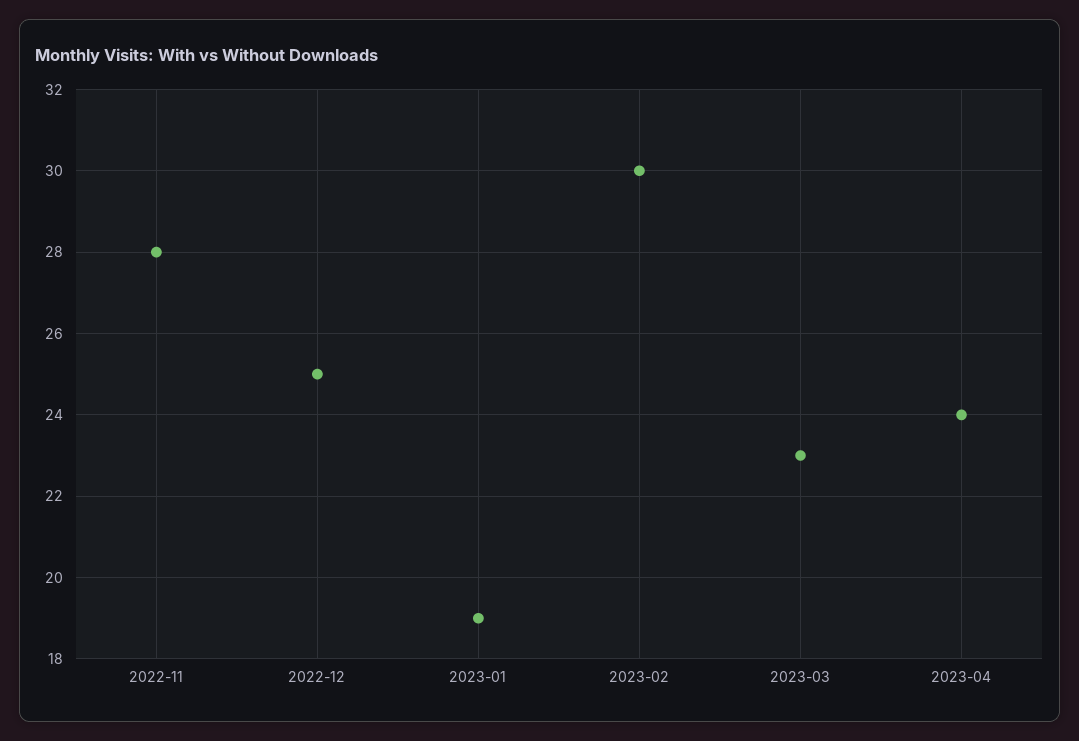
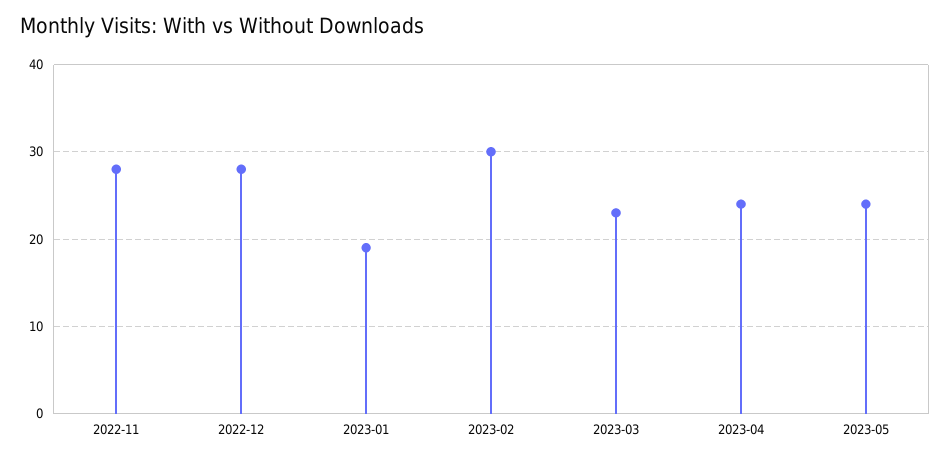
2022-12: 25 -> 28
2023-05: none -> 24

